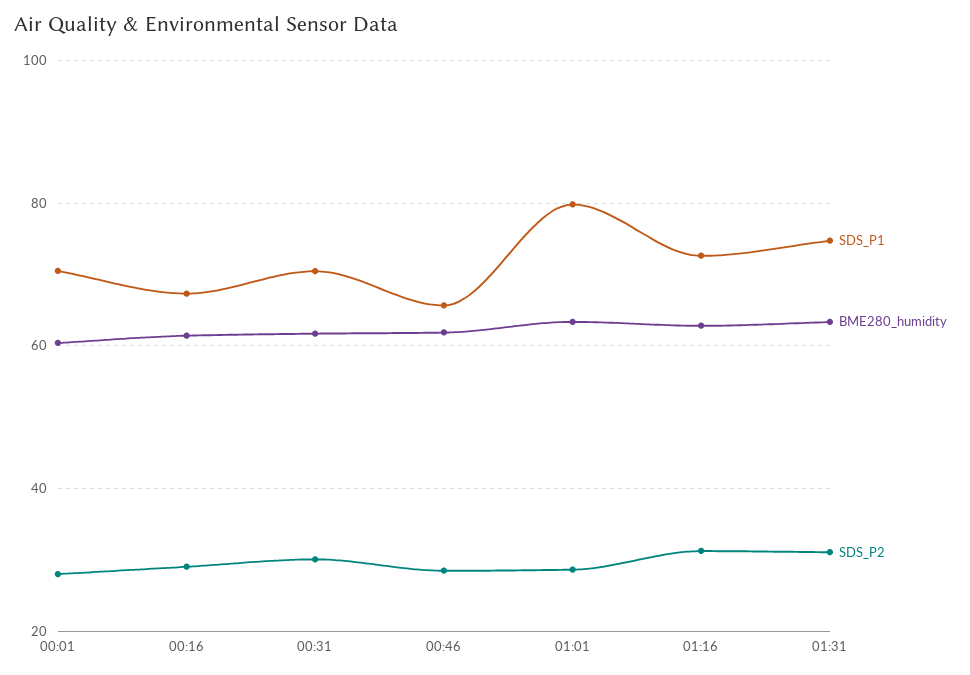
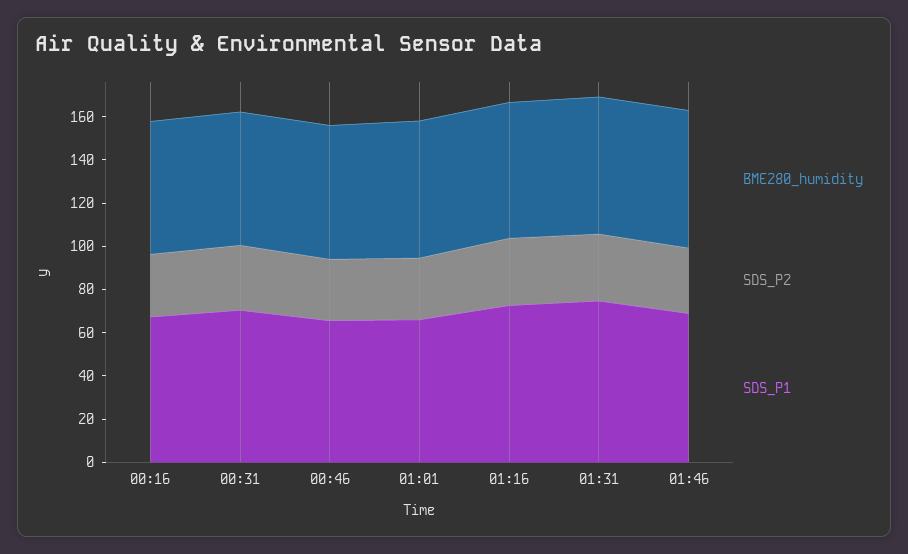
SDS_P1, 00:01: 70 -> none
BME280_humidity, 00:01: 60 -> none
SDS_P2, 00:01: 28 -> none
SDS_P1, 01:01: 80 -> 65
BME280_humidity, 01:46: none -> 65
SDS_P2, 01:46: none -> 30
SDS_P1, 01:46: none -> 70

